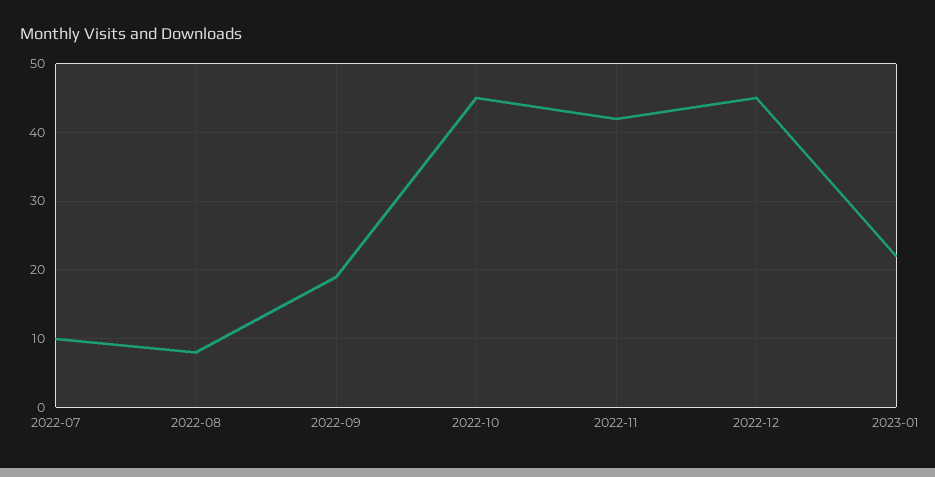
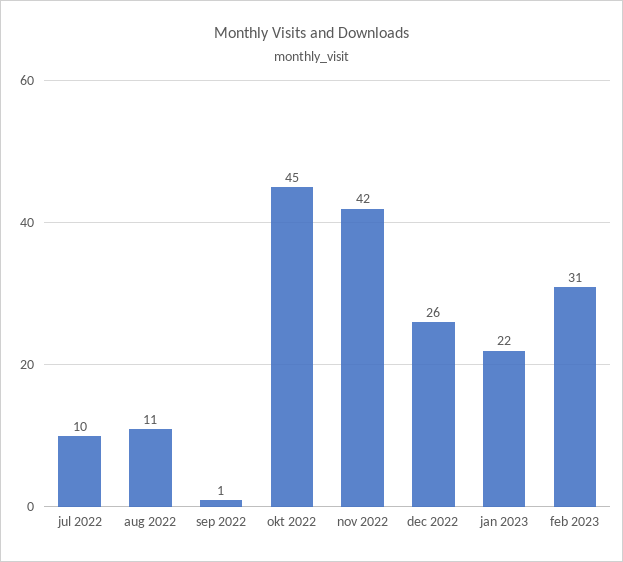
2022-08: 8 -> 11
2022-09: 19 -> 1
2022-12: 45 -> 26
feb 2023: none -> 31

